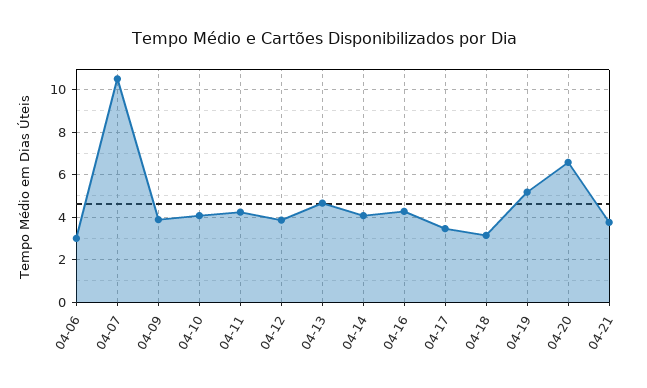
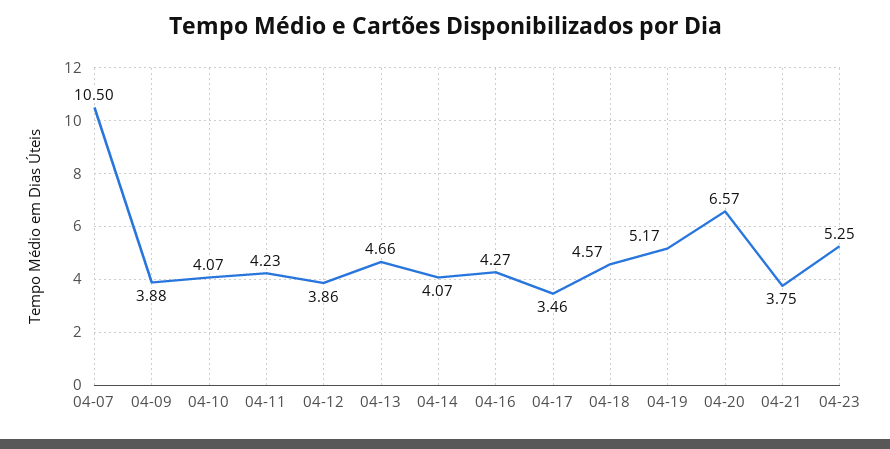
04-06: 3 -> none
04-18: 3 -> 4.57
04-23: none -> 5.25

